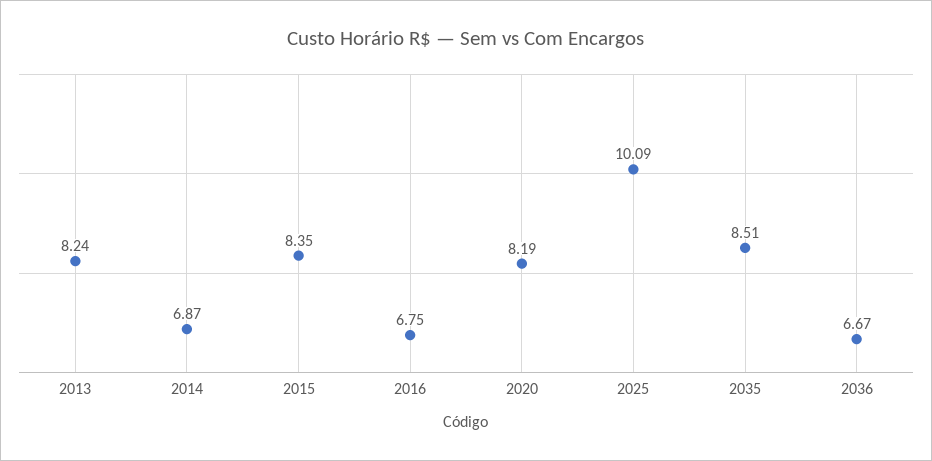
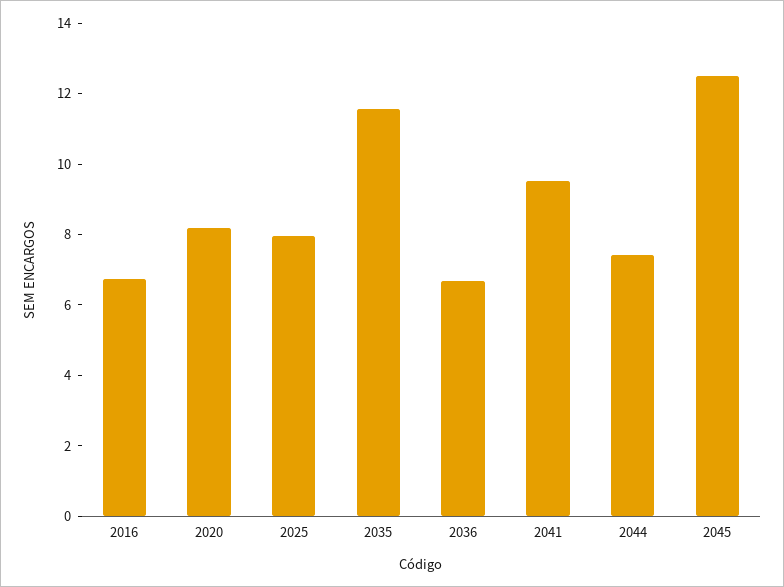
2013: 8.24 -> none
2014: 6.87 -> none
2015: 8.35 -> none
2025: 10.09 -> 8
2035: 8.51 -> 11.5
2041: none -> 9.5
2044: none -> 7.5
2045: none -> 12.5

